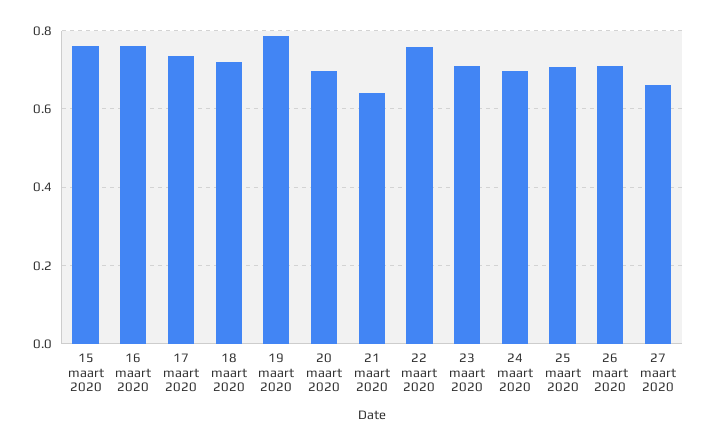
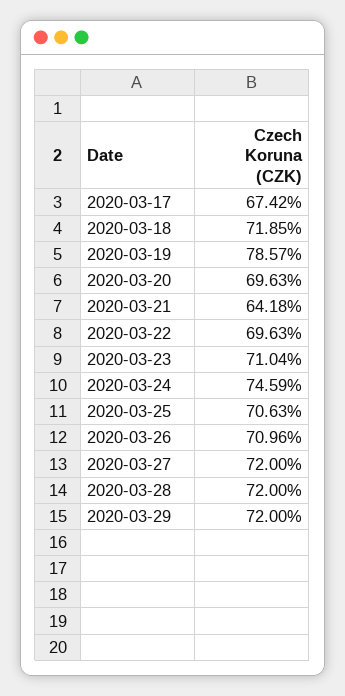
15 maart 2020: 0.76 -> none
16 maart 2020: 0.76 -> none
17 maart 2020: 0.74 -> 0.6742
22 maart 2020: 0.76 -> 0.6963
24 maart 2020: 0.7 -> 0.7459
27 maart 2020: 0.66 -> 0.72
2020-03-28: none -> 0.72
2020-03-29: none -> 0.72

